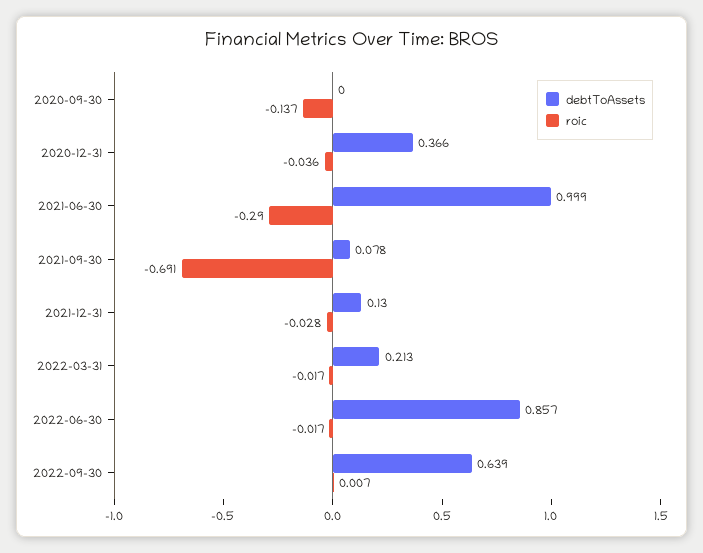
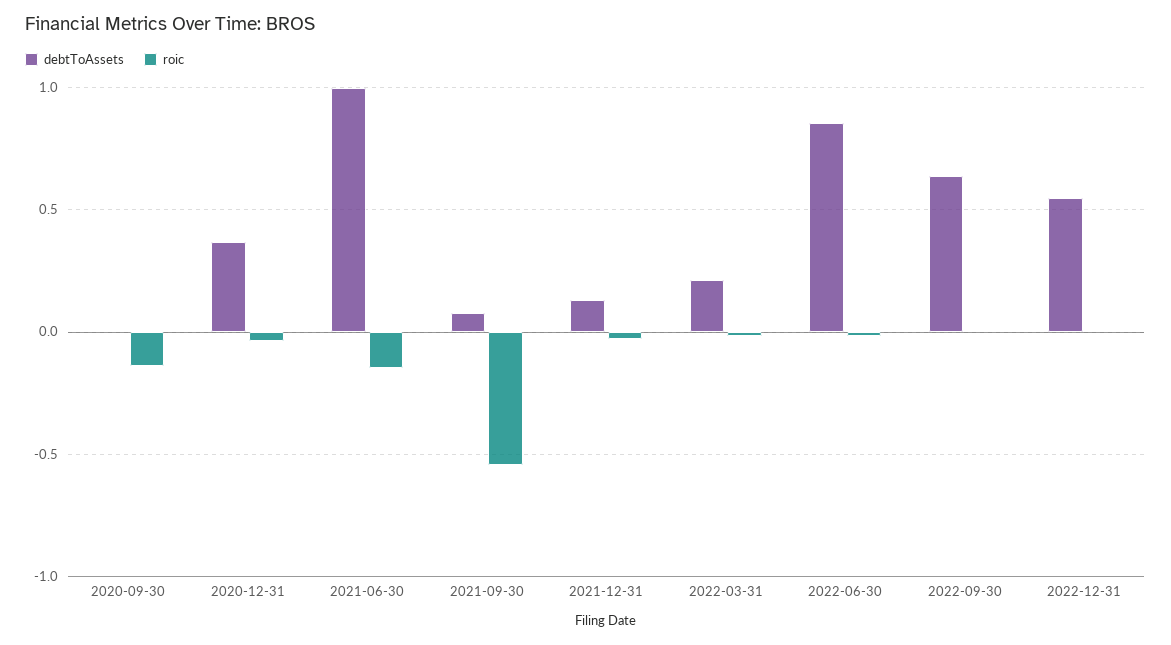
roic, 2021-06-30: -0.29 -> -0.15
roic, 2021-09-30: -0.691 -> -0.55
debtToAssets, 2022-12-31: none -> 0.55
roic, 2022-12-31: none -> 0

